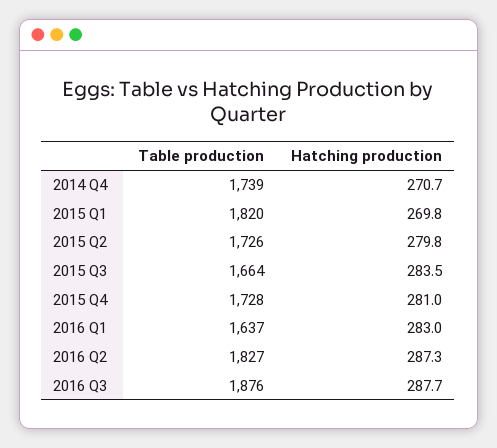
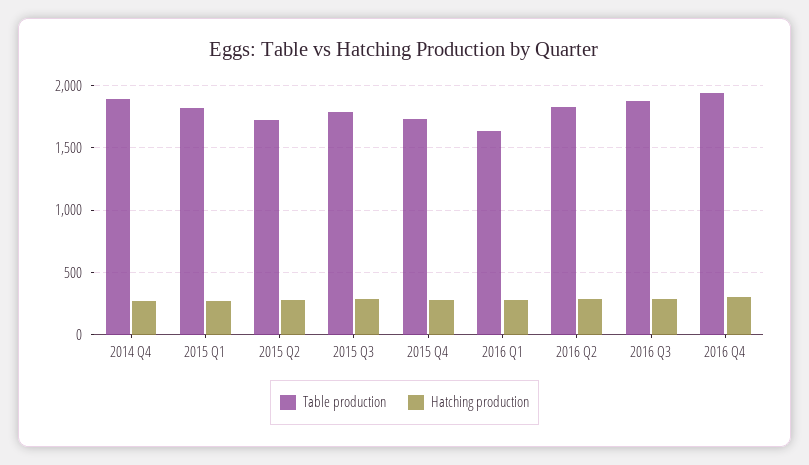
Table production, 2014 Q4: 1739 -> 1900
Table production, 2015 Q3: 1664 -> 1800
Table production, 2016 Q4: none -> 1950
Hatching production, 2016 Q4: none -> 300

